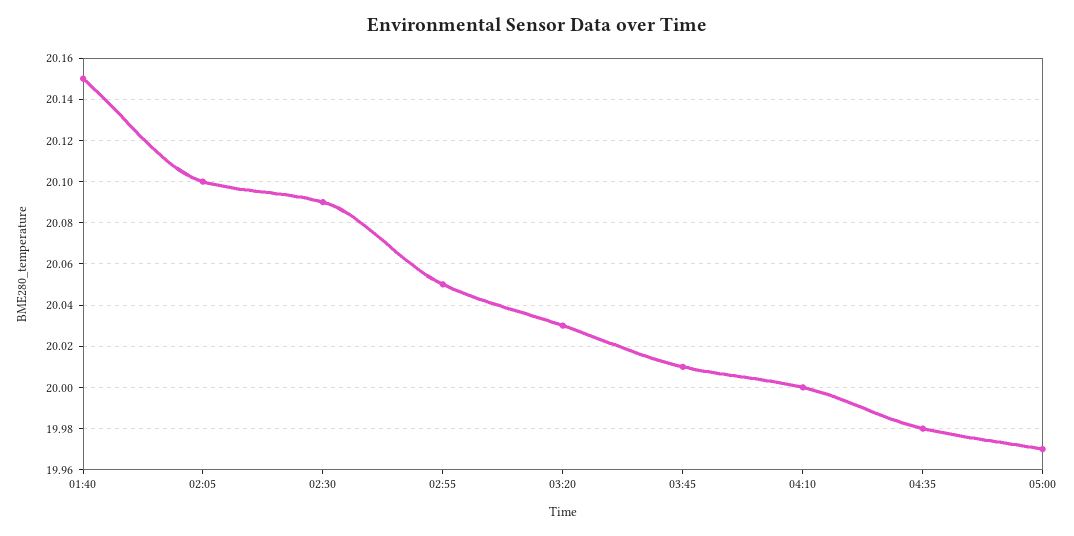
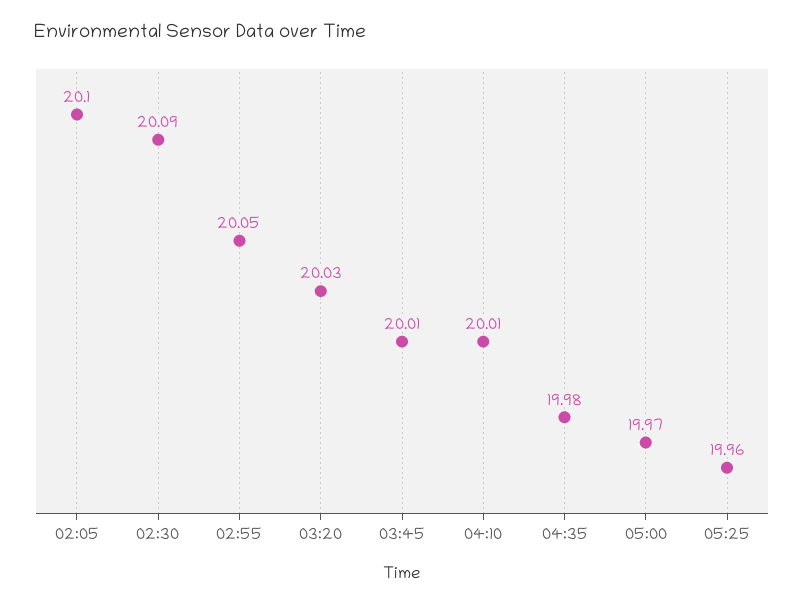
01:40: 20.15 -> none
04:10: 20 -> 20.01
05:25: none -> 19.96

